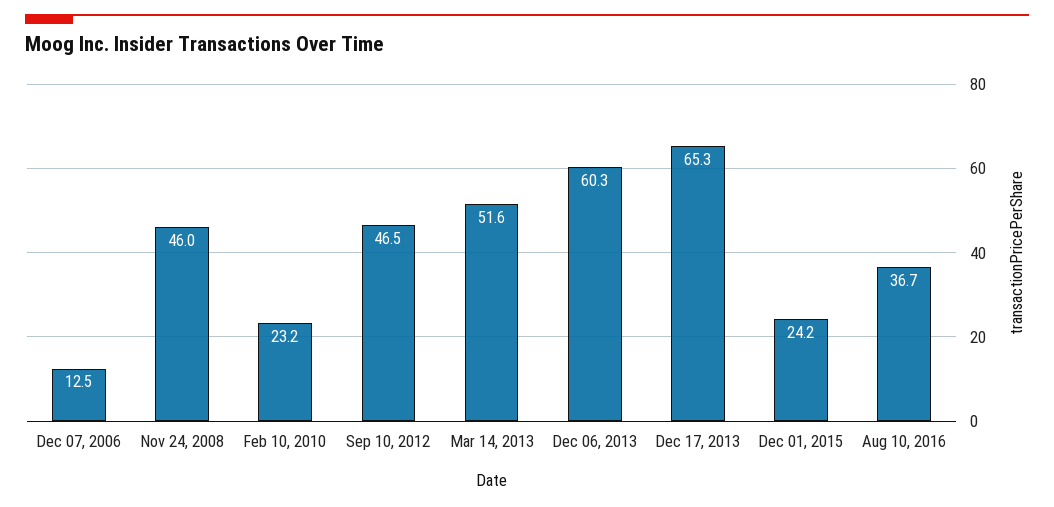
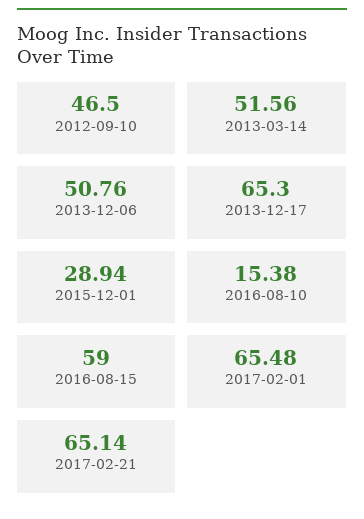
Dec 07, 2006: 12.5 -> none
Nov 24, 2008: 46 -> none
Feb 10, 2010: 23.2 -> none
Dec 06, 2013: 60.3 -> 50.76
Dec 01, 2015: 24.2 -> 28.94
Aug 10, 2016: 36.7 -> 15.38
2016-08-15: none -> 59
2017-02-01: none -> 65.48
2017-02-21: none -> 65.14

